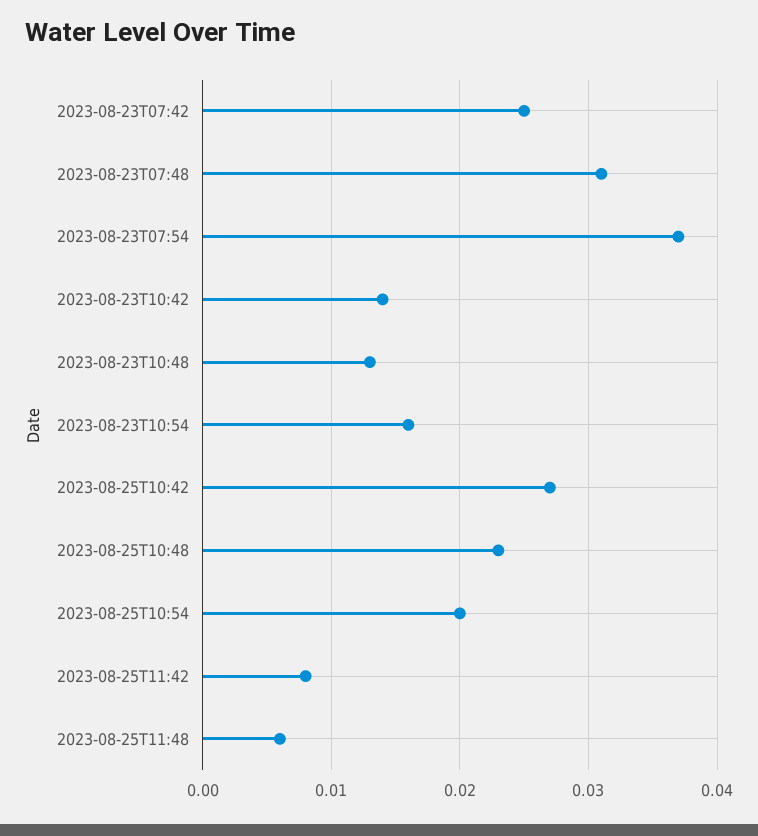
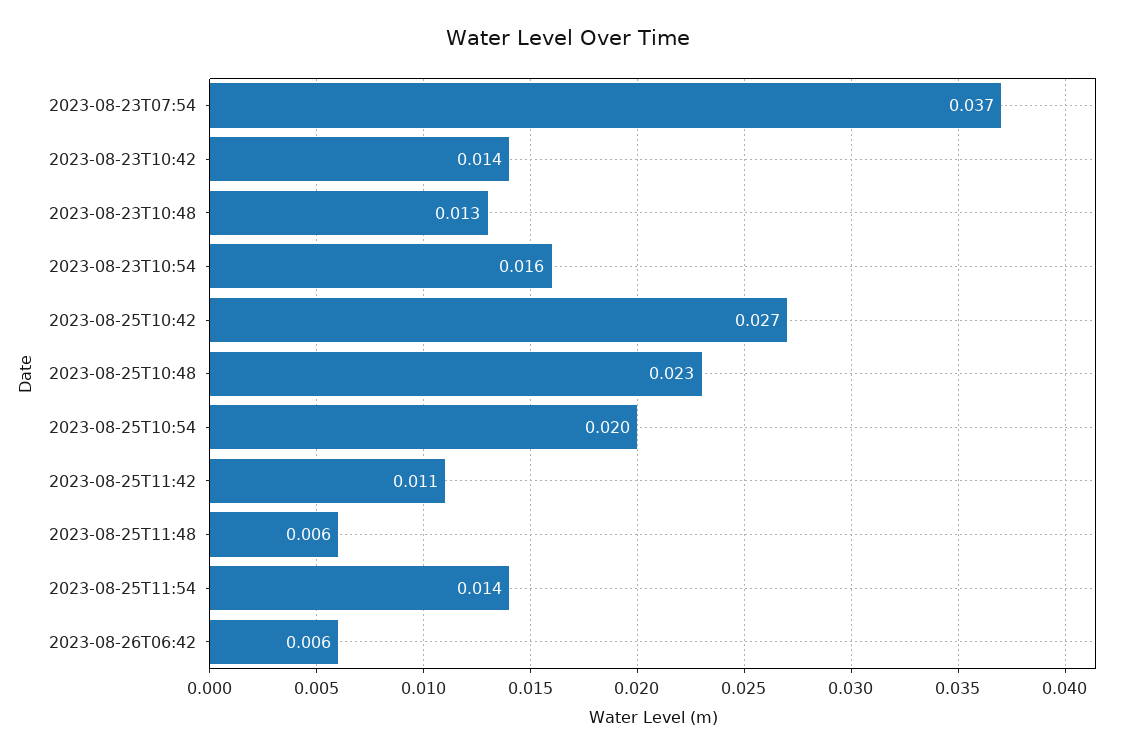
2023-08-23T07:42: 0.025 -> none
2023-08-23T07:48: 0.031 -> none
2023-08-25T11:42: 0.008 -> 0.011
2023-08-25T11:54: none -> 0.014
2023-08-26T06:42: none -> 0.006

